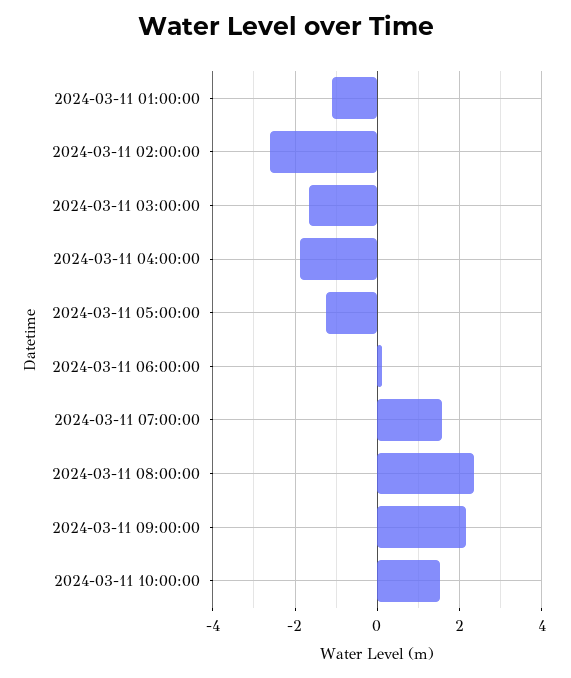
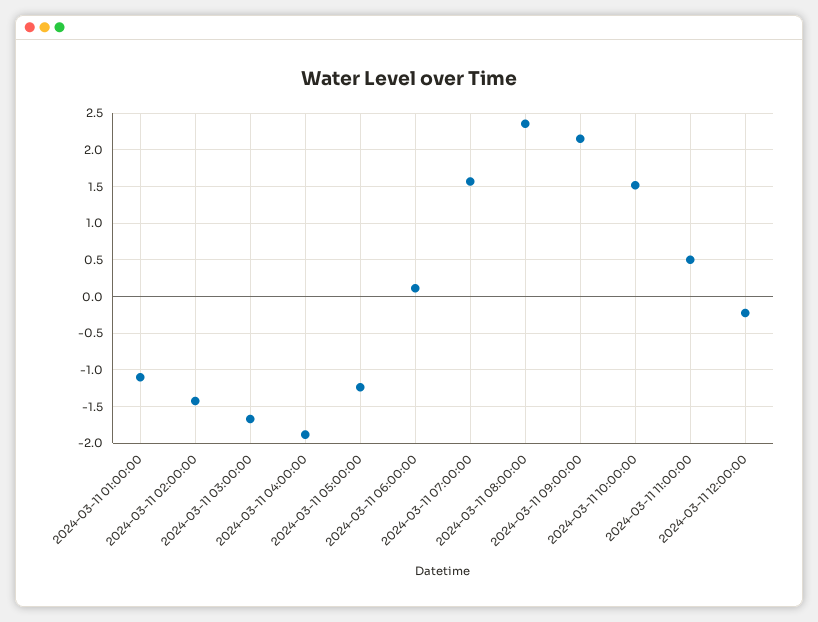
2024-03-11 02:00:00: -2.6 -> -1.4
2024-03-11 11:00:00: none -> 0.5
2024-03-11 12:00:00: none -> -0.2

